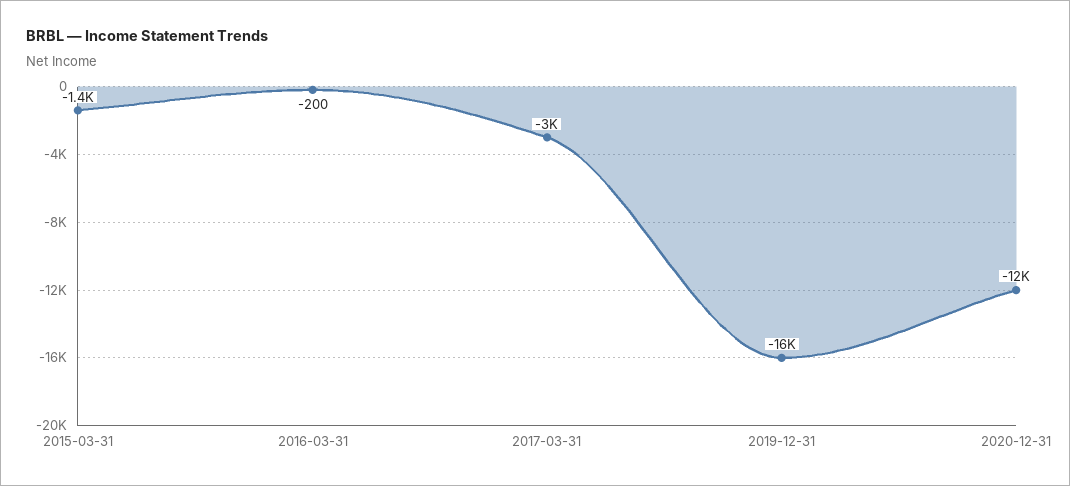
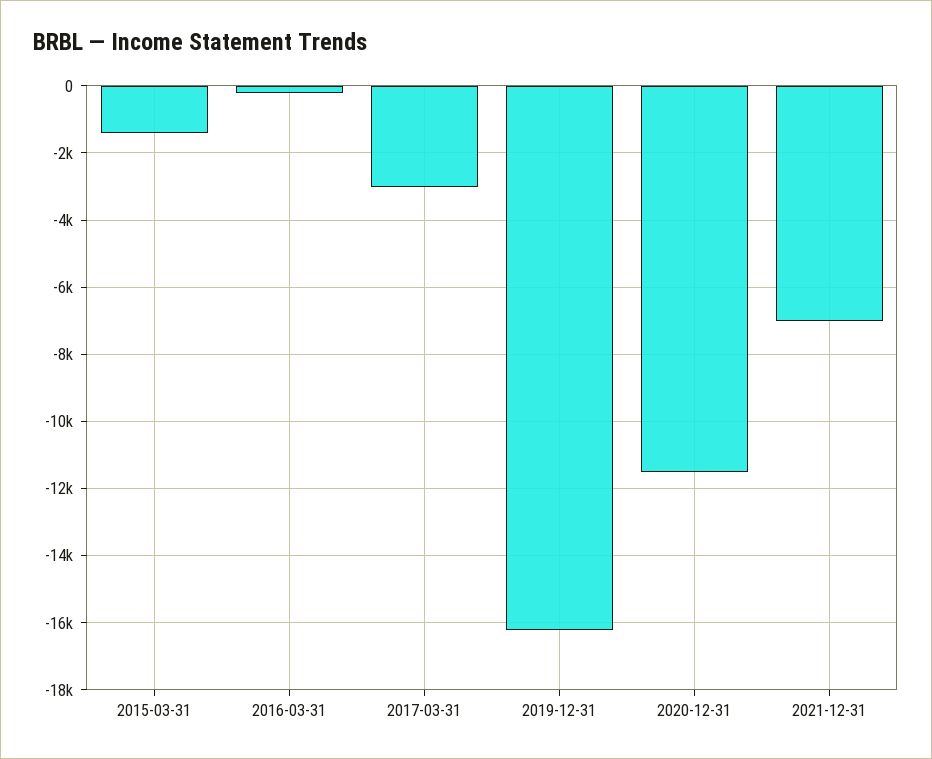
2021-12-31: none -> -7000

